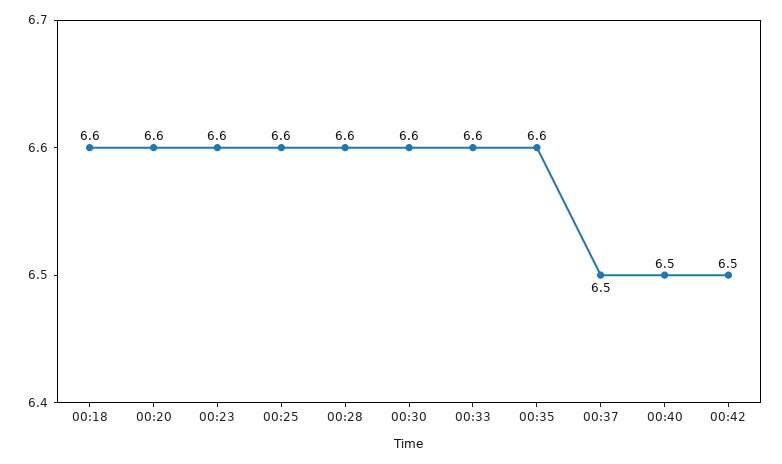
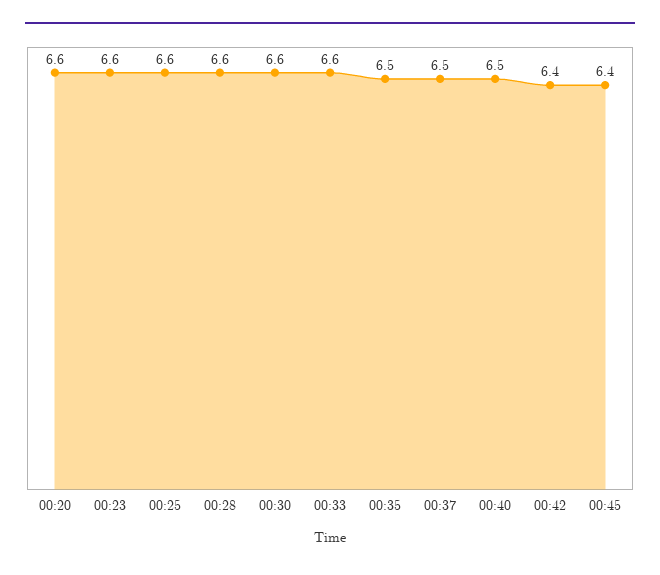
00:18: 6.6 -> none
00:35: 6.6 -> 6.5
00:42: 6.5 -> 6.4
00:45: none -> 6.4

